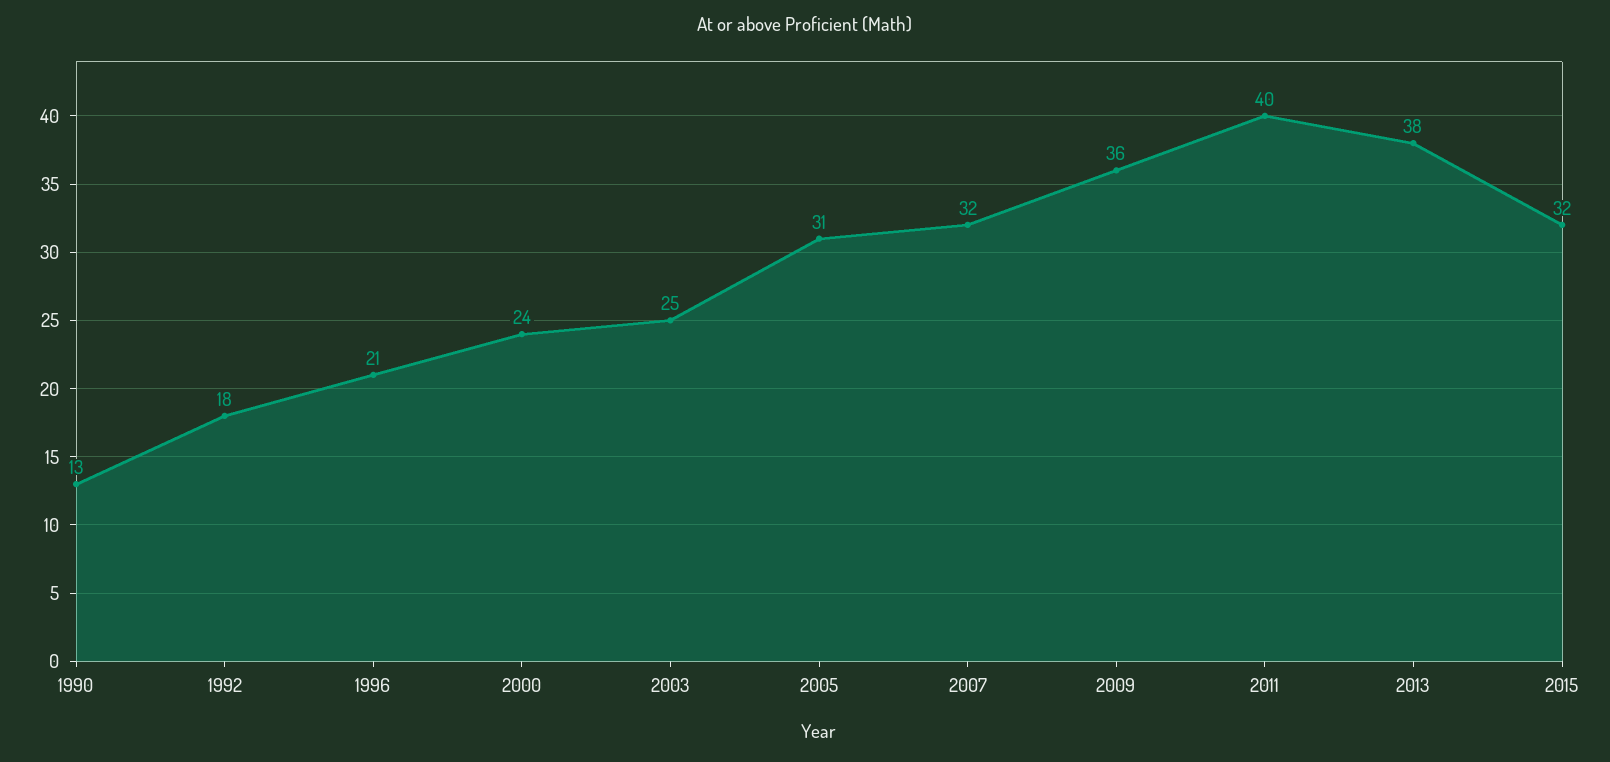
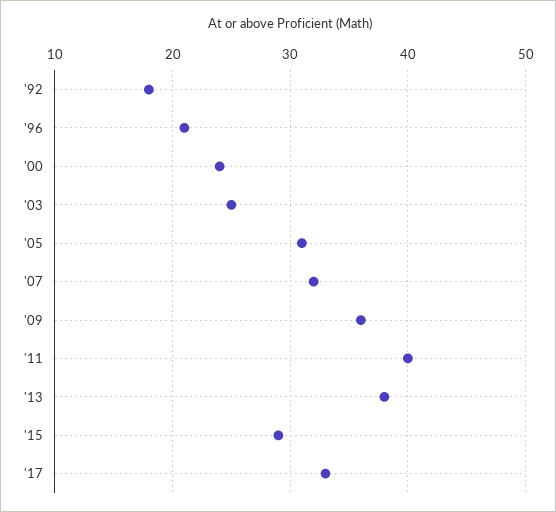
1990: 13 -> none
2015: 32 -> 29
'17: none -> 33

